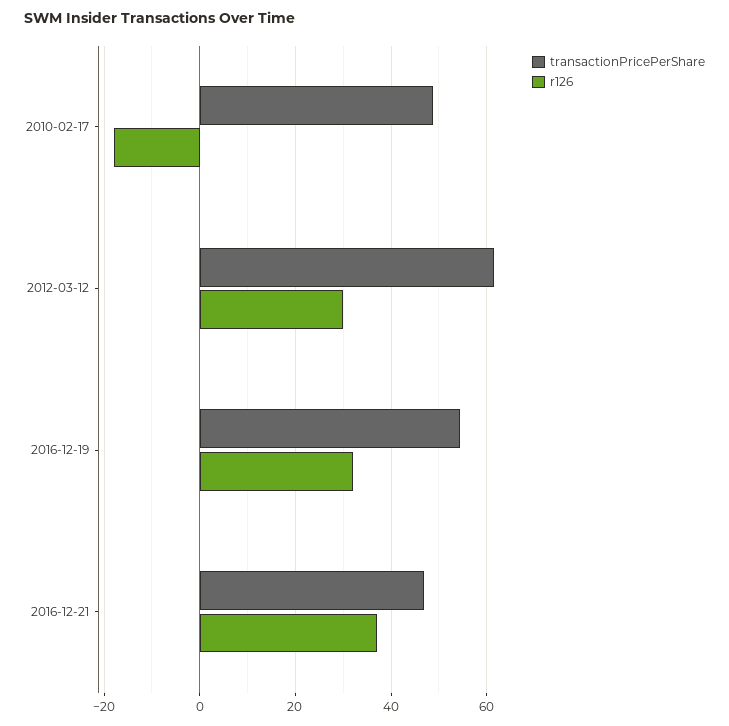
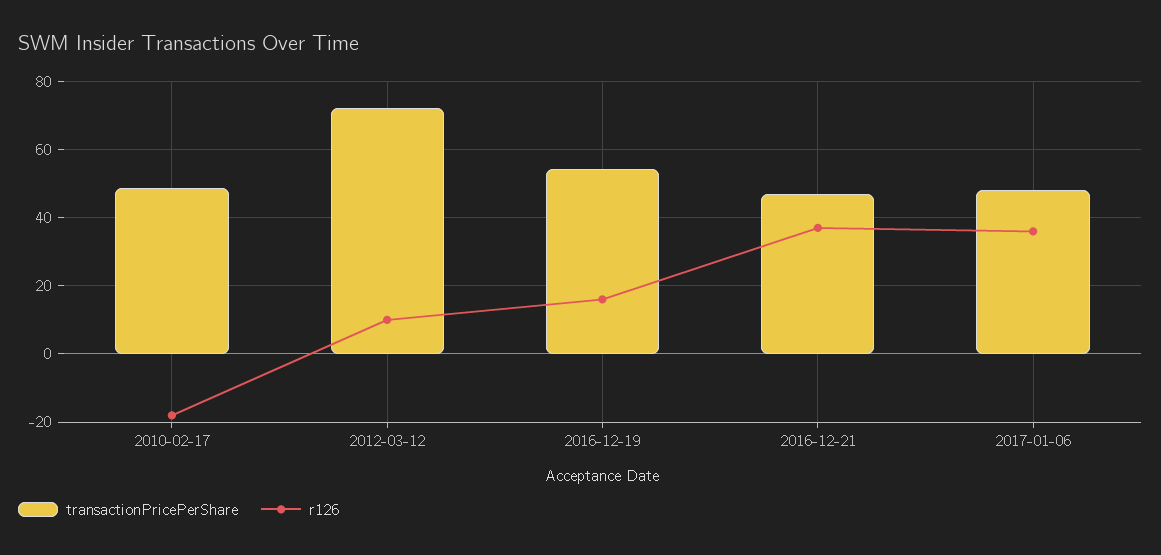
transactionPricePerShare, 2012-03-12: 62 -> 72
r126, 2012-03-12: 30 -> 10
r126, 2016-12-19: 32 -> 16
transactionPricePerShare, 2017-01-06: none -> 48
r126, 2017-01-06: none -> 36

